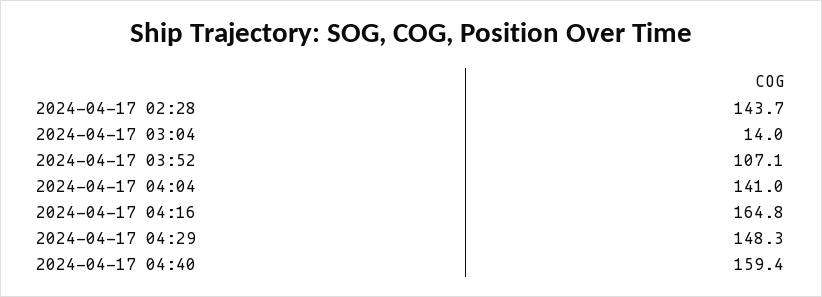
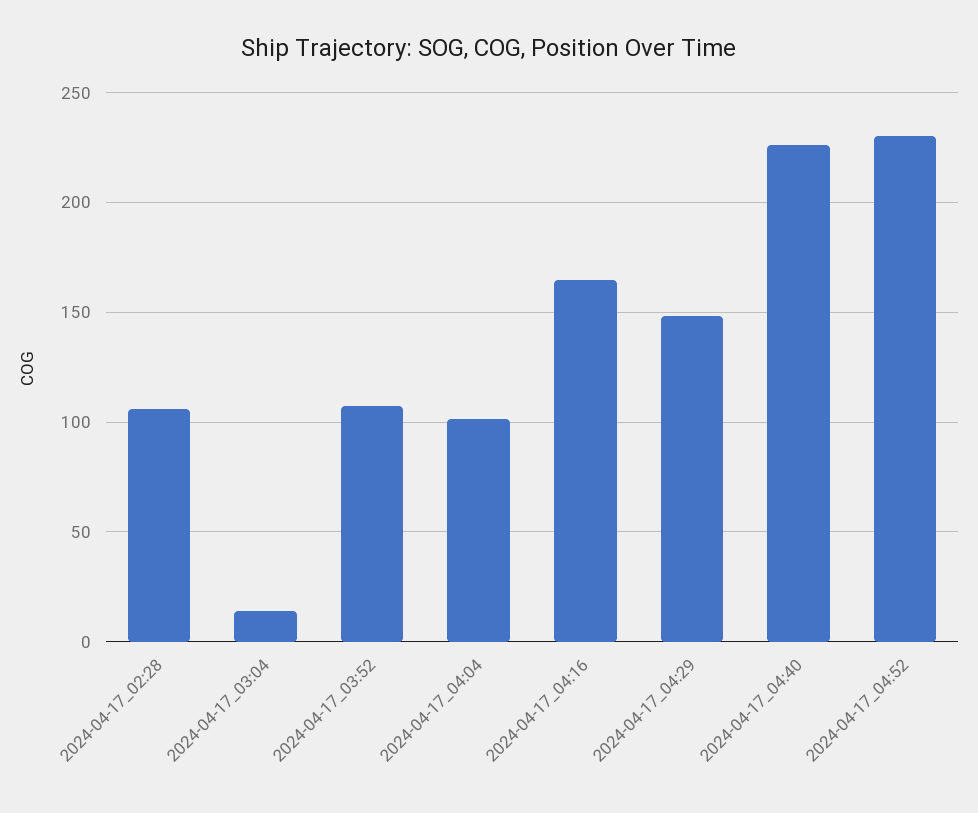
2024-04-17 02:28: 143.7 -> 105
2024-04-17 04:04: 141 -> 100
2024-04-17 04:40: 159.4 -> 225
2024-04-17_04:52: none -> 230

